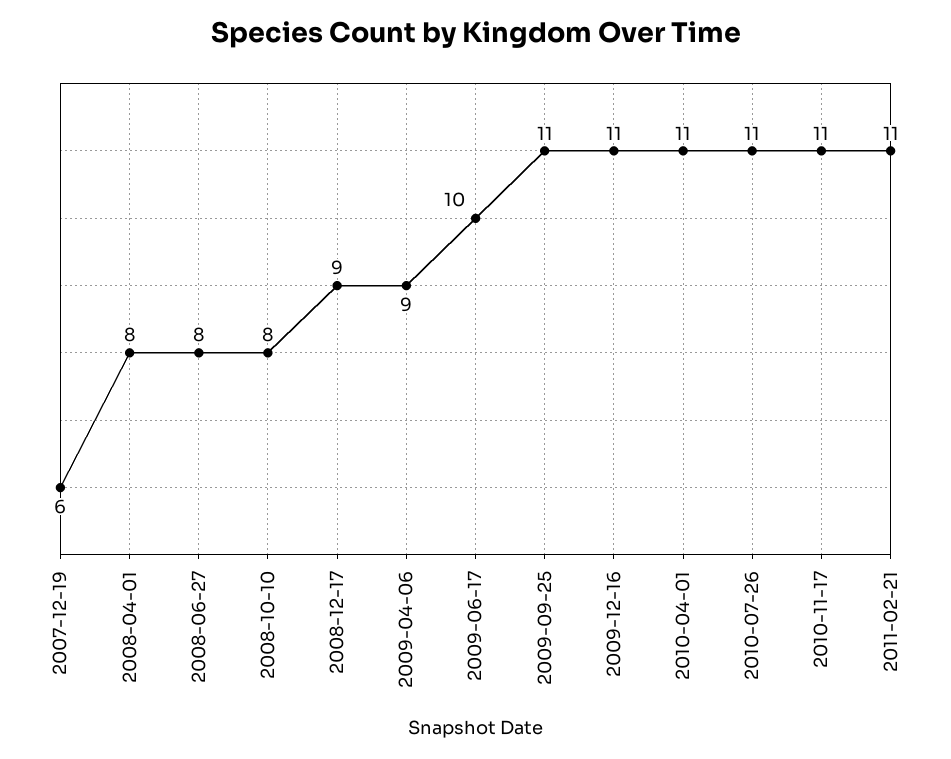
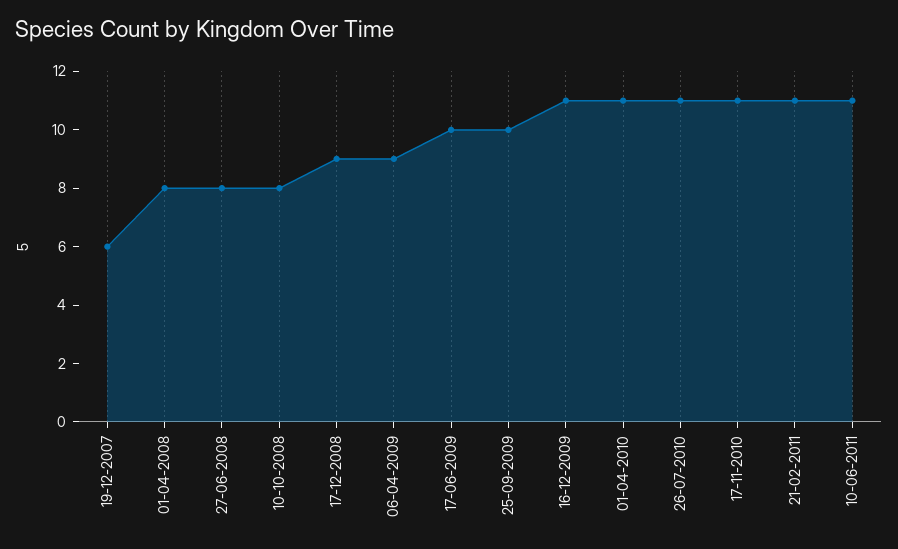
2009-09-25: 11 -> 10
10-06-2011: none -> 11

